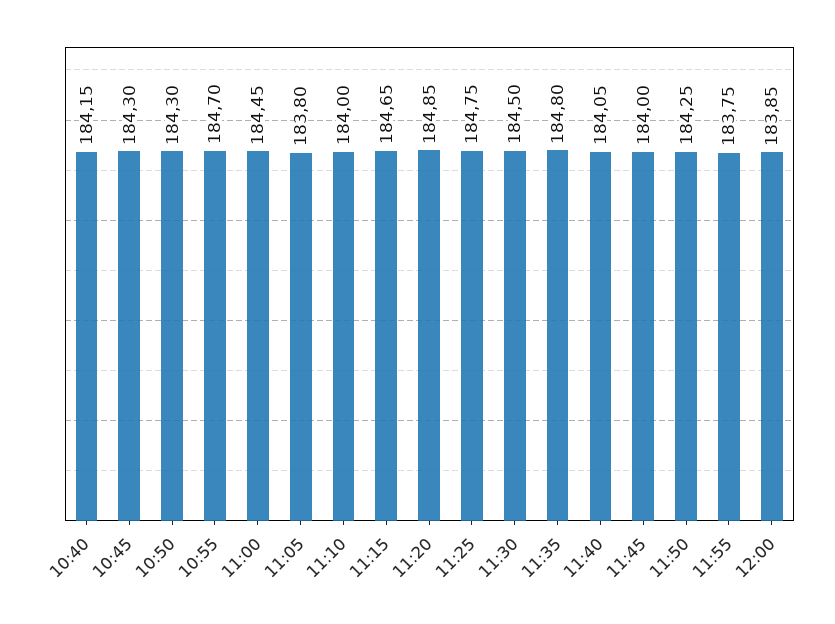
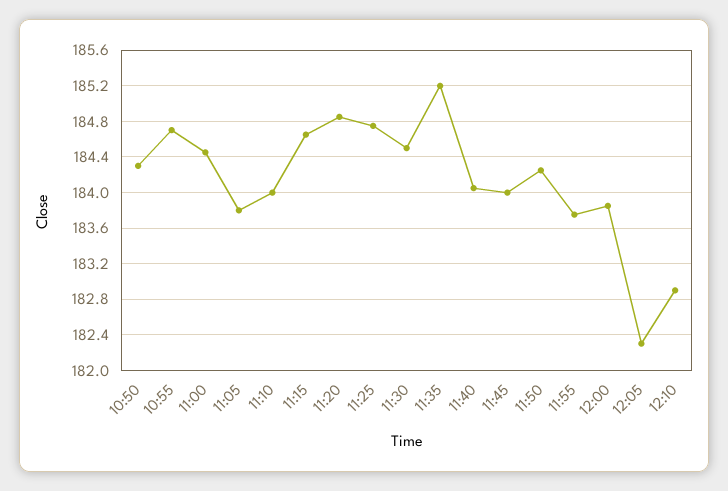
10:40: 184.15 -> none
10:45: 184.3 -> none
11:35: 184.8 -> 185.2
12:05: none -> 182.3
12:10: none -> 182.9

